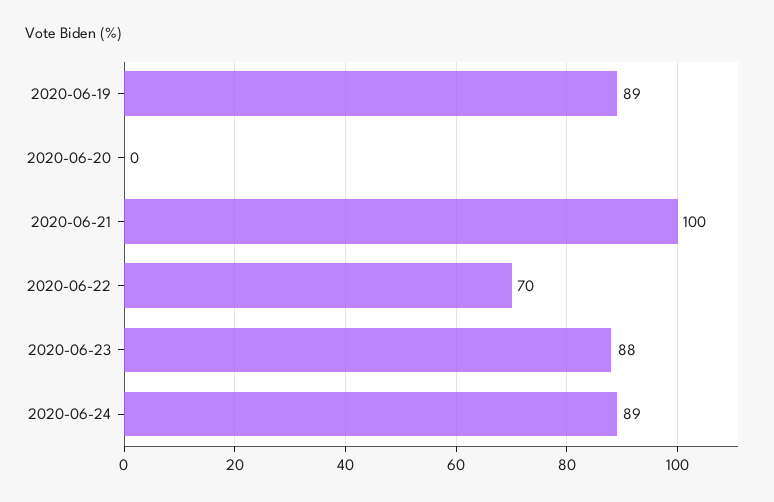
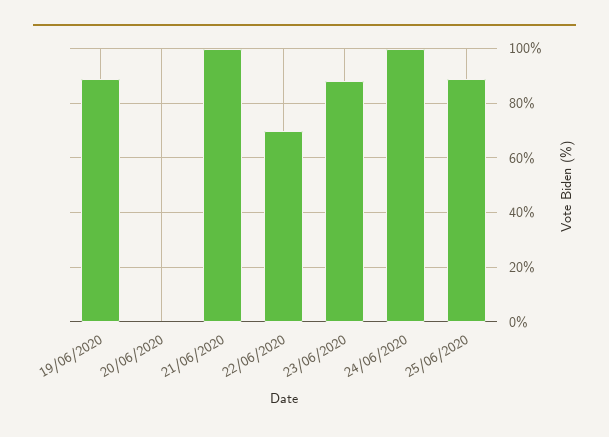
2020-06-24: 89 -> 100
25/06/2020: none -> 90

